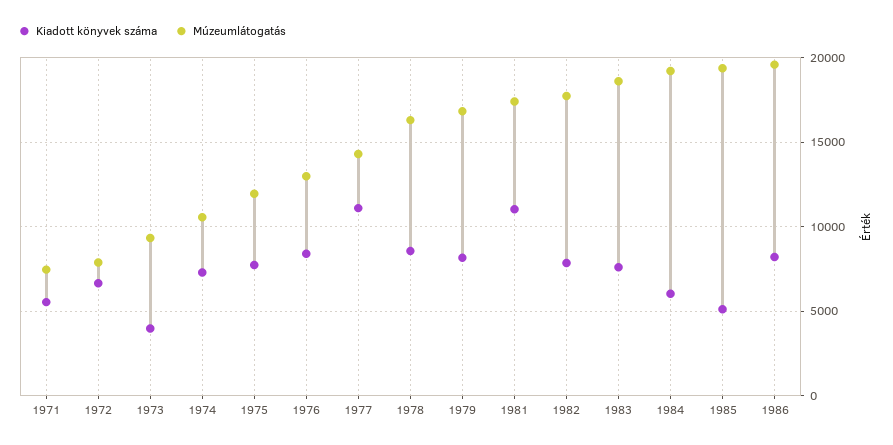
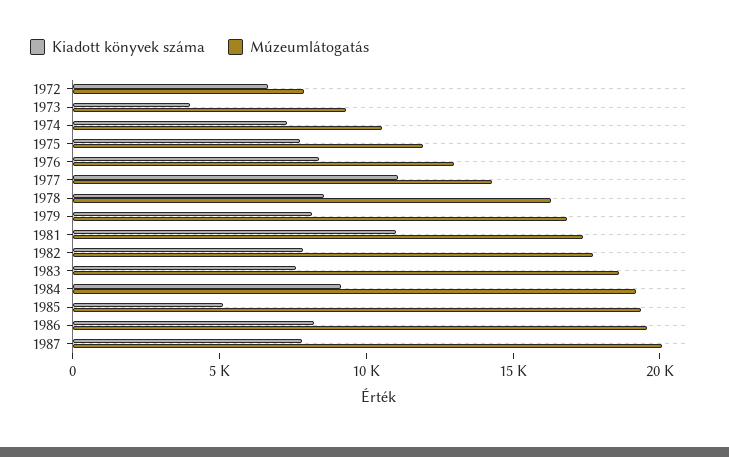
Kiadott könyvek száma, 1971: 5500 -> none
Múzeumlátogatás, 1971: 7500 -> none
Kiadott könyvek száma, 1984: 6000 -> 9000
Kiadott könyvek száma, 1987: none -> 8000
Múzeumlátogatás, 1987: none -> 20000

